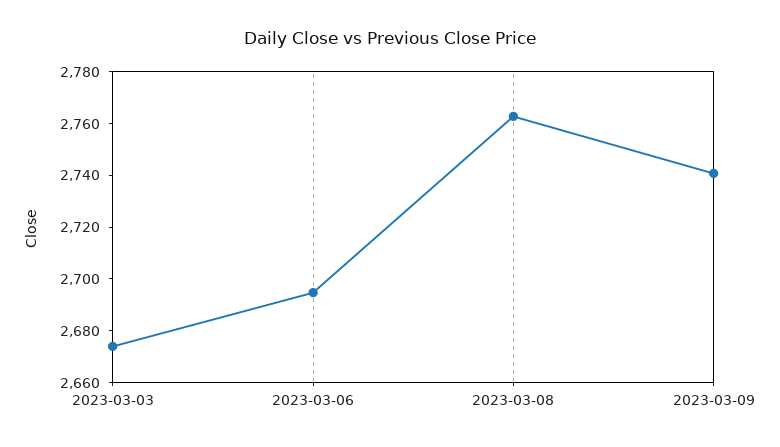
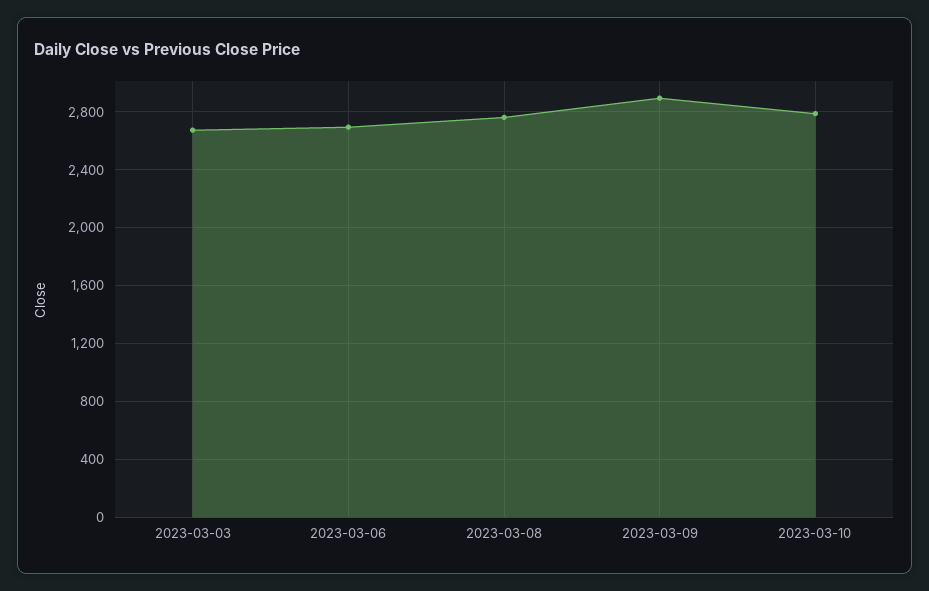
2023-03-09: 2740 -> 2900
2023-03-10: none -> 2800

